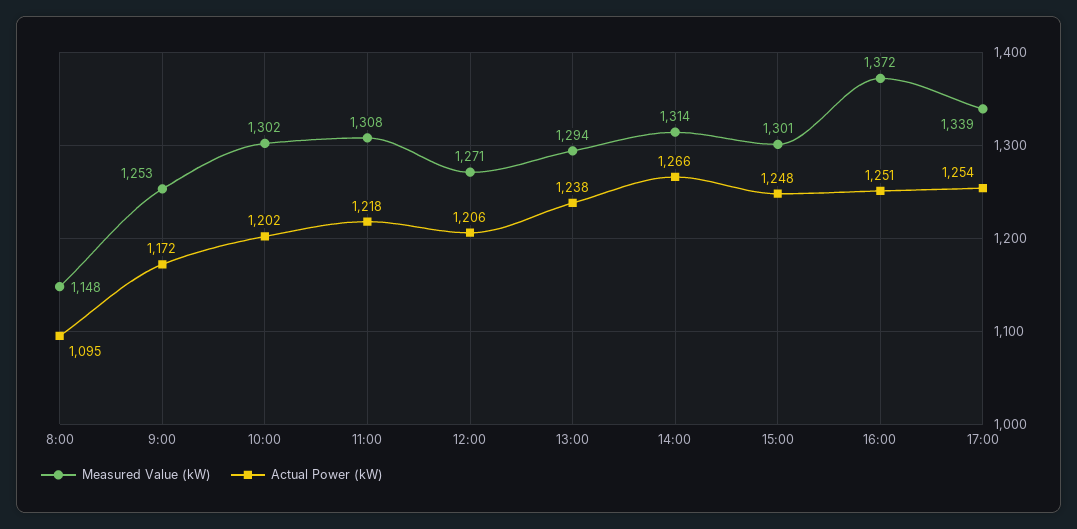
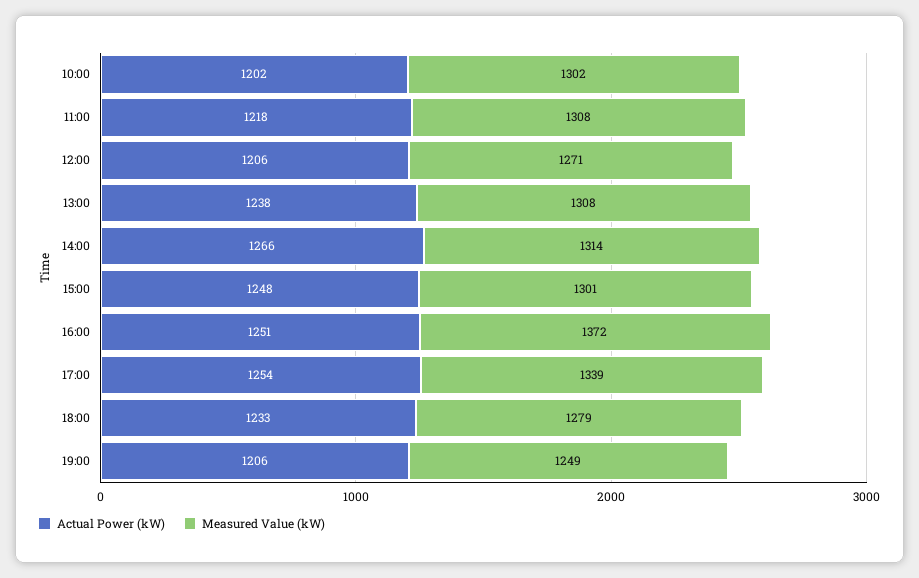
Measured Value (kW), 8:00: 1148 -> none
Actual Power (kW), 8:00: 1095 -> none
Measured Value (kW), 9:00: 1253 -> none
Actual Power (kW), 9:00: 1172 -> none
Measured Value (kW), 13:00: 1294 -> 1308
Actual Power (kW), 18:00: none -> 1233
Measured Value (kW), 18:00: none -> 1279
Actual Power (kW), 19:00: none -> 1206
Measured Value (kW), 19:00: none -> 1249

